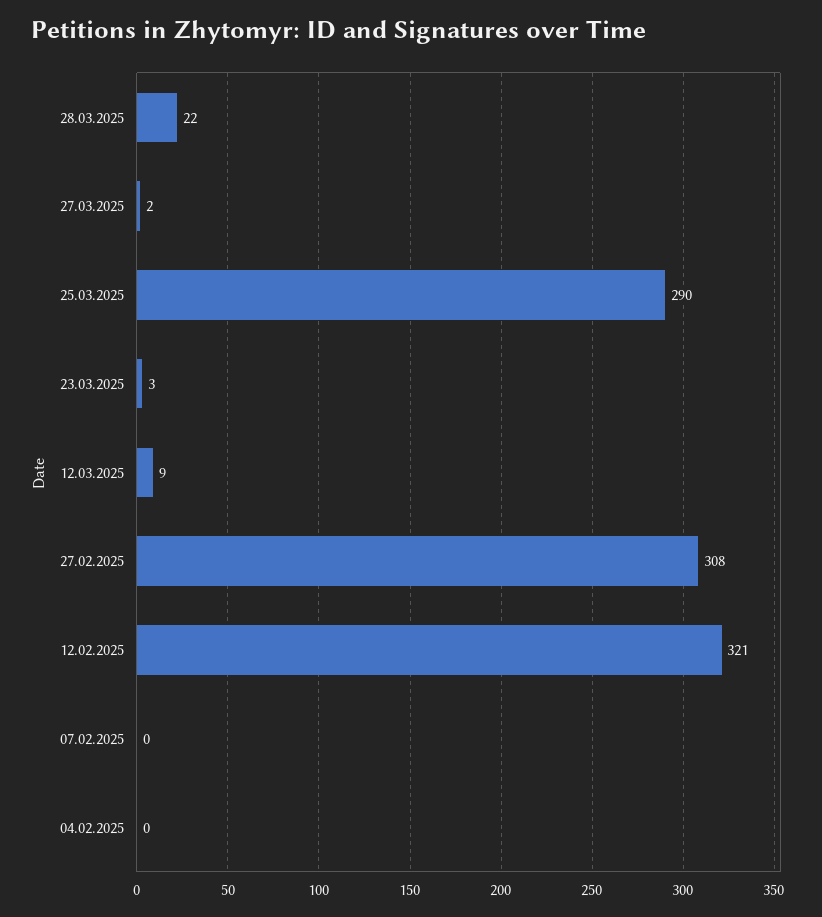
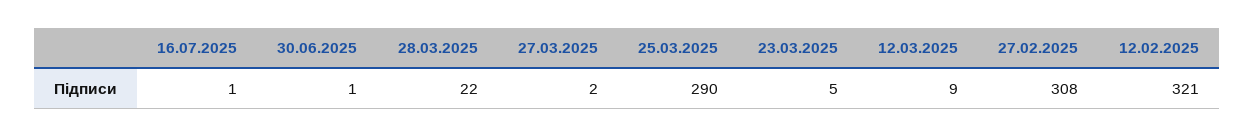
23.03.2025: 3 -> 5
07.02.2025: 0 -> none
04.02.2025: 0 -> none
16.07.2025: none -> 1
30.06.2025: none -> 1

